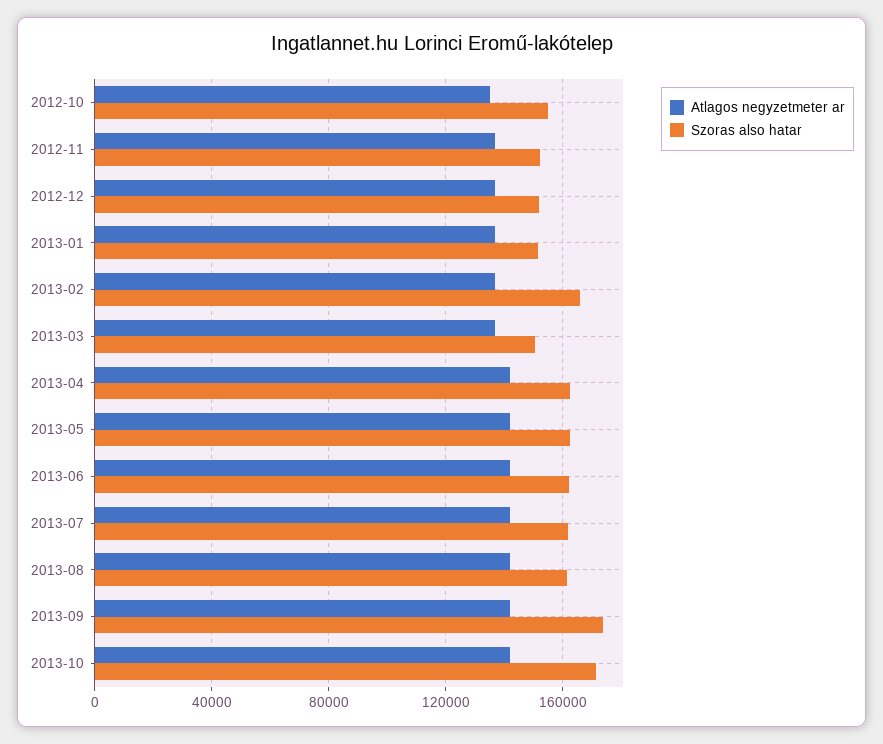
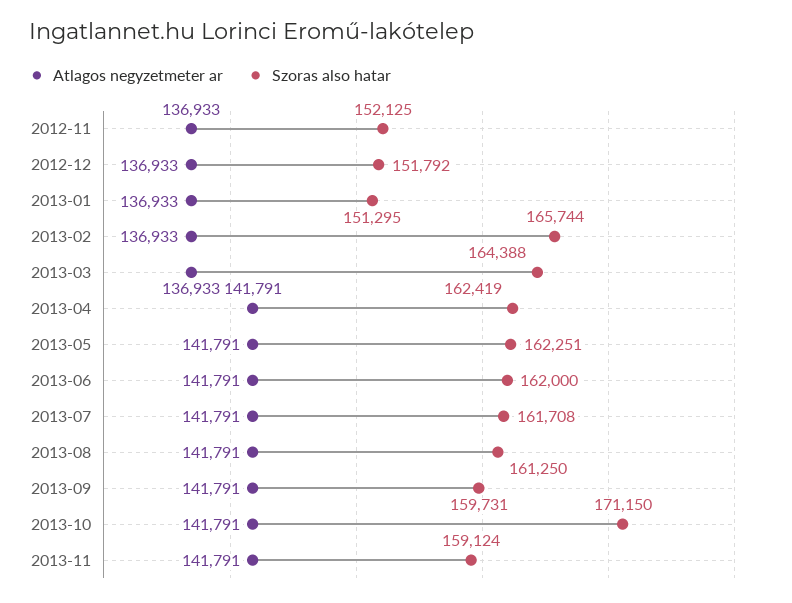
Atlagos negyzetmeter ar, 2012-10: 135000 -> none
Szoras also hatar, 2012-10: 155000 -> none
Szoras also hatar, 2013-03: 150000 -> 164388
Szoras also hatar, 2013-09: 175000 -> 159731
Atlagos negyzetmeter ar, 2013-11: none -> 141791
Szoras also hatar, 2013-11: none -> 159124

